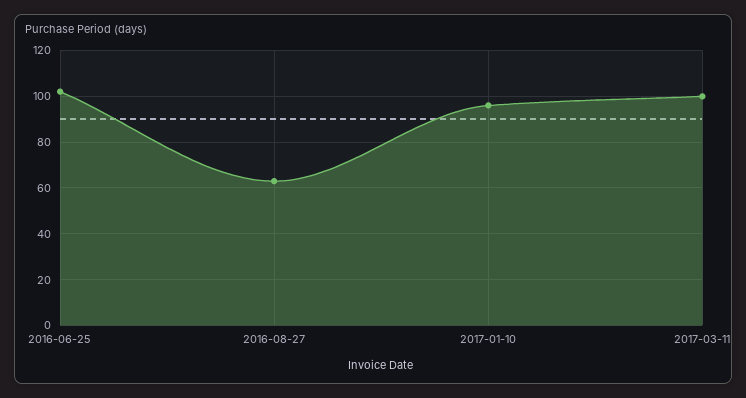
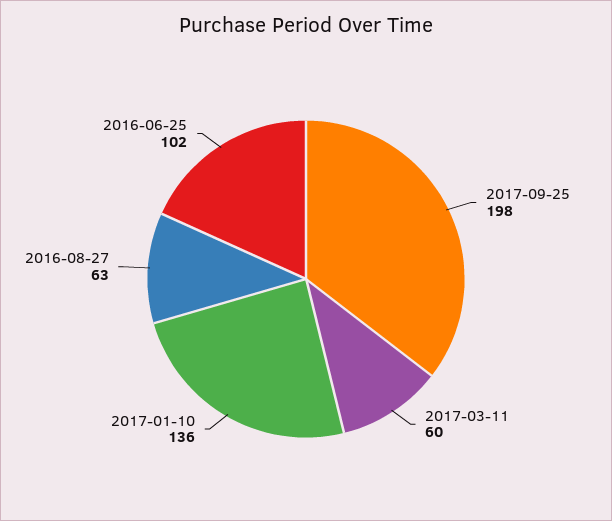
2017-01-10: 95 -> 136
2017-03-11: 100 -> 60
2017-09-25: none -> 198

